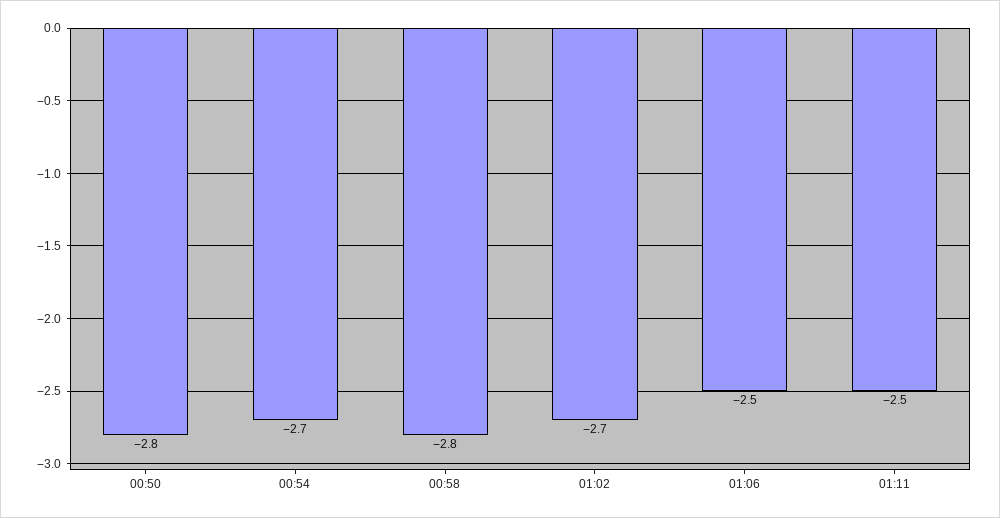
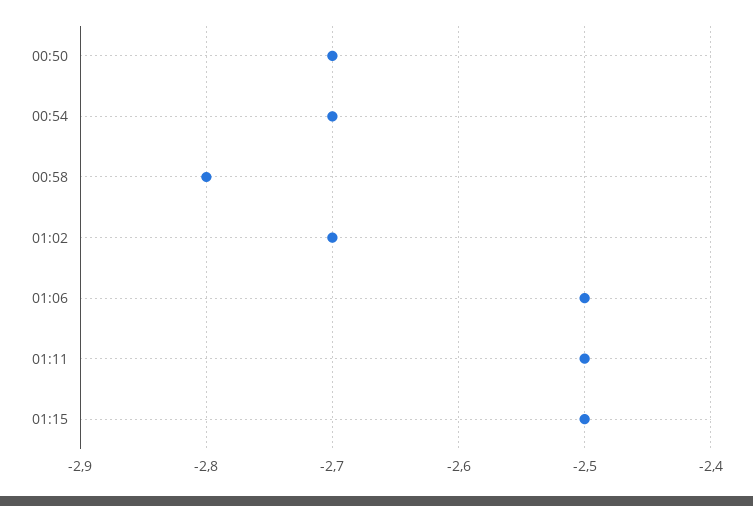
00:50: -2.8 -> -2.7
01:15: none -> -2.5

